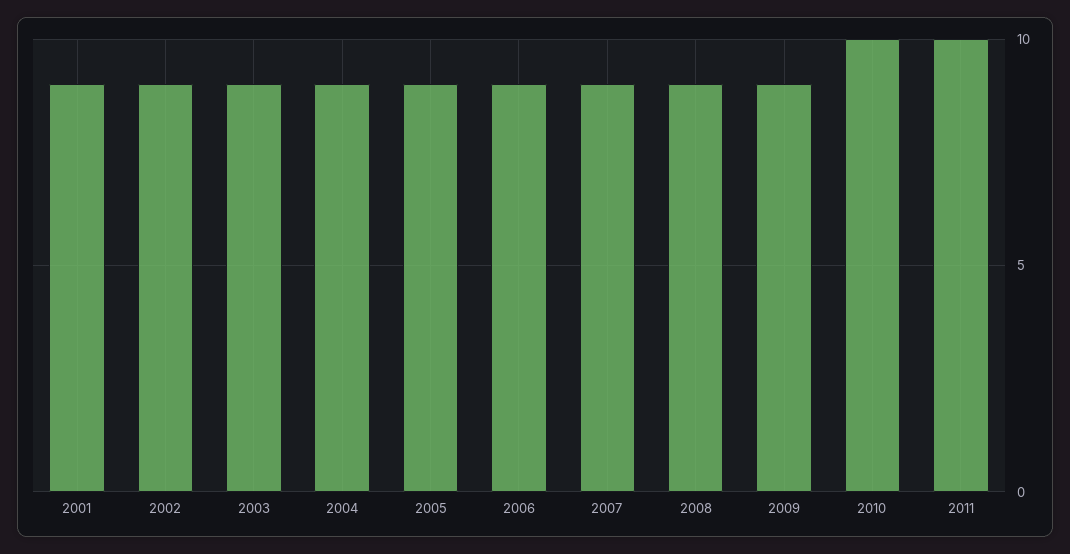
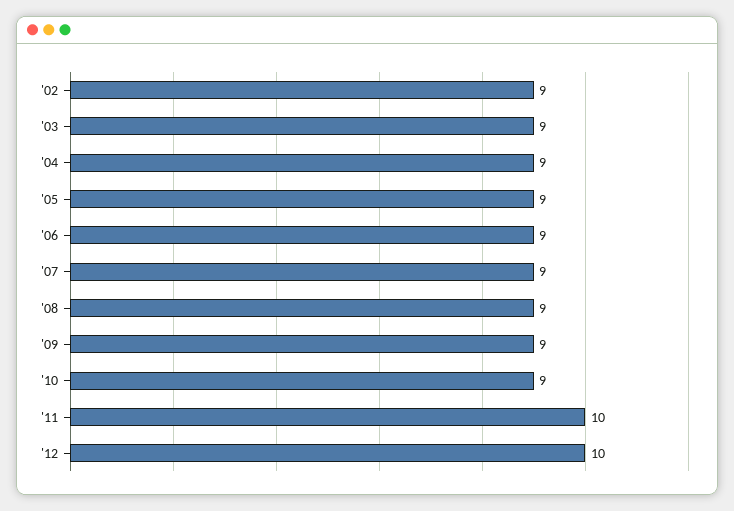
2001: 9 -> none
2010: 10 -> 9
'12: none -> 10

